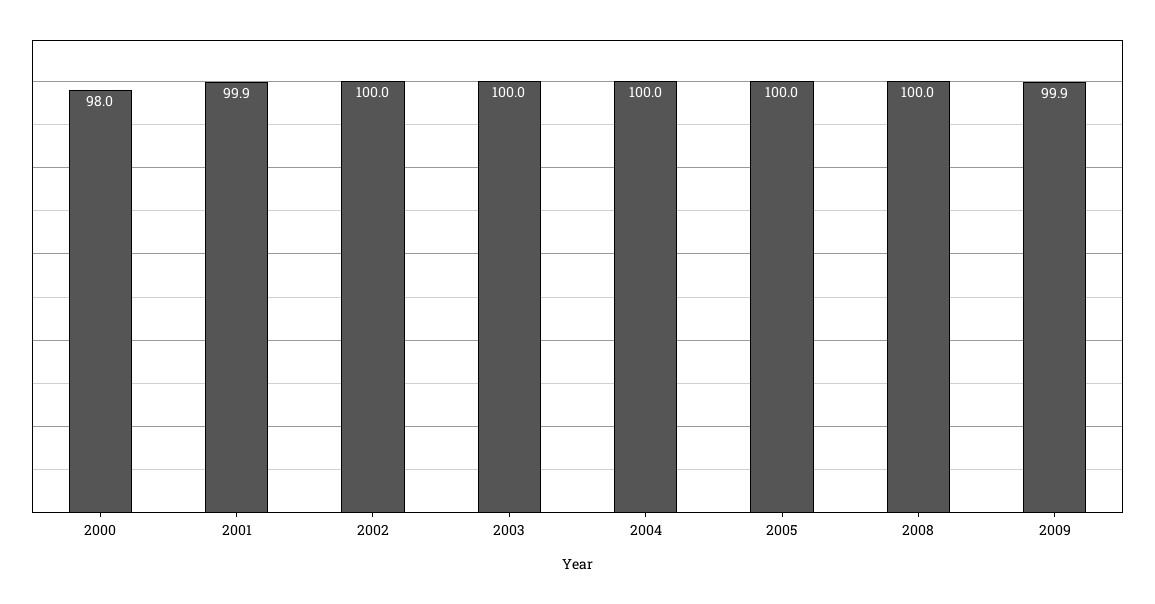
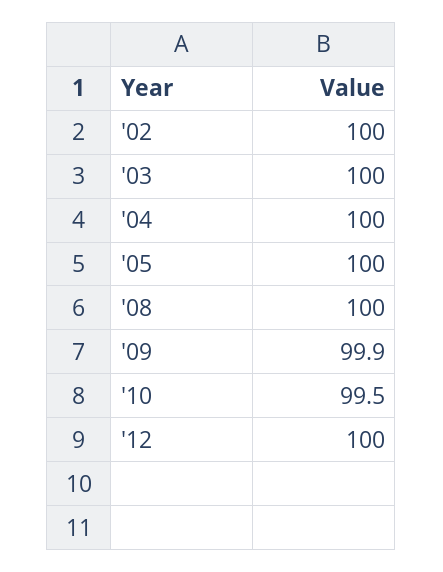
2000: 98 -> none
2001: 99.9 -> none
'10: none -> 99.5
'12: none -> 100

